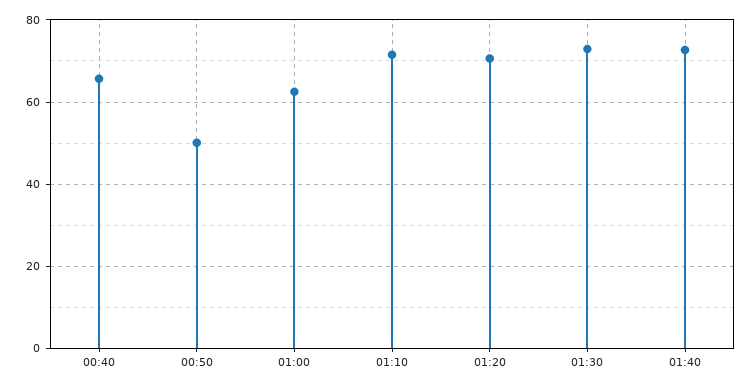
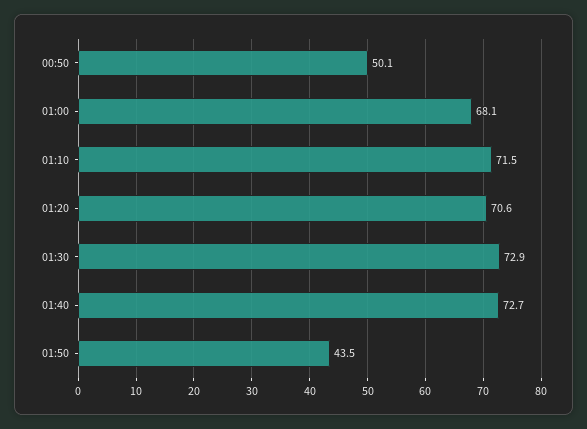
00:40: 66 -> none
01:00: 62 -> 68.1
01:50: none -> 43.5

